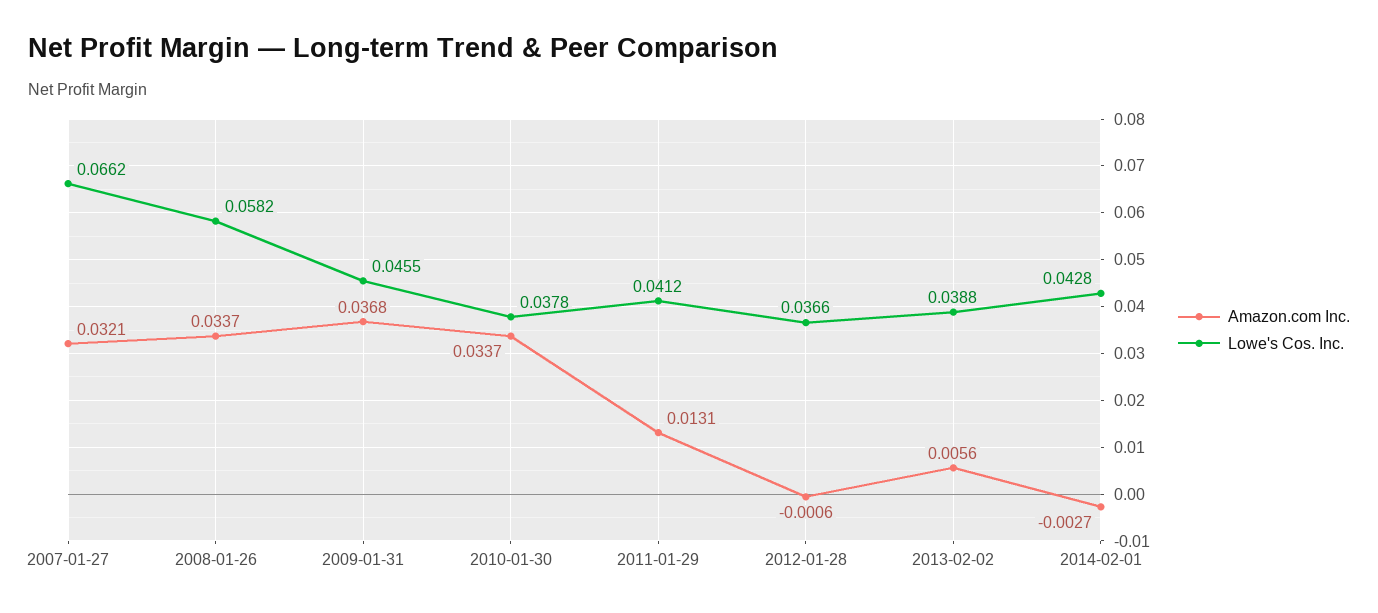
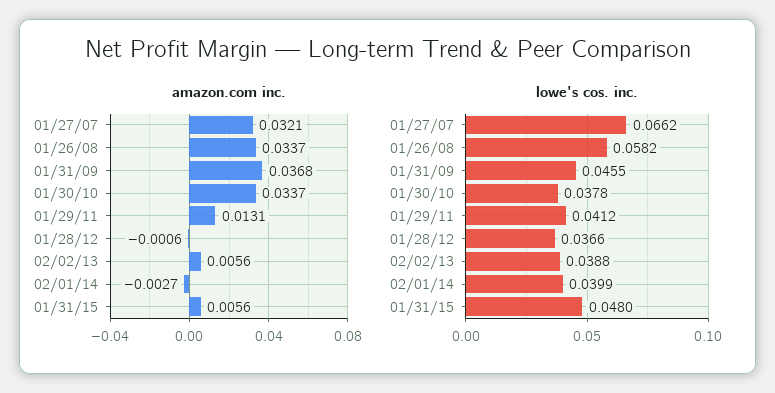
Lowe's Cos. Inc., 2014-02-01: 0.0428 -> 0.0399
Amazon.com Inc., 01/31/15: none -> 0.0056
Lowe's Cos. Inc., 01/31/15: none -> 0.048

